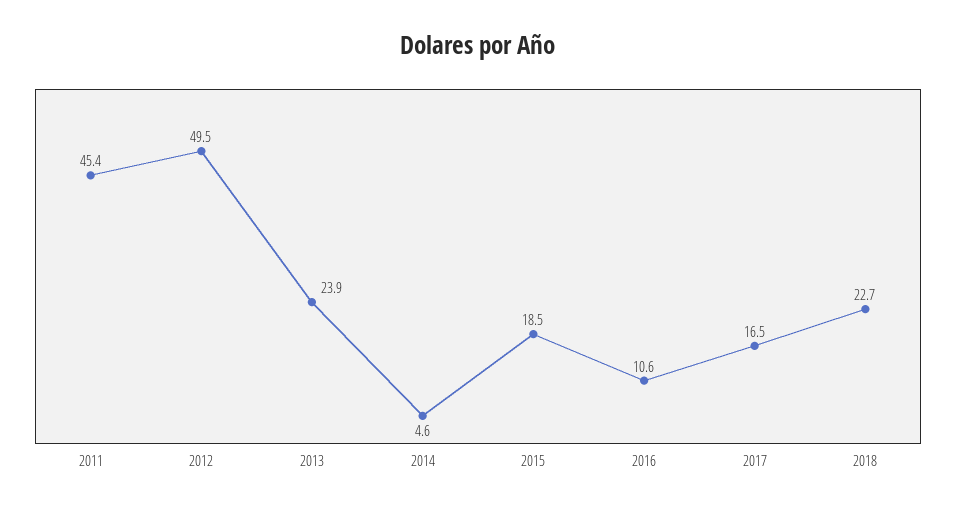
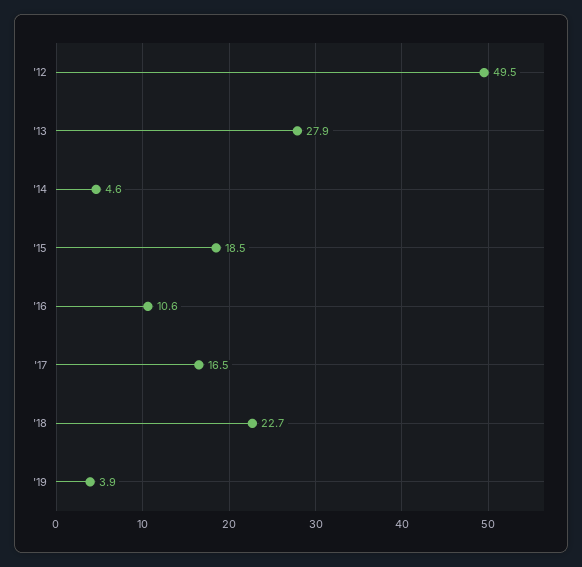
2011: 45.4 -> none
2013: 23.9 -> 27.9
'19: none -> 3.9

